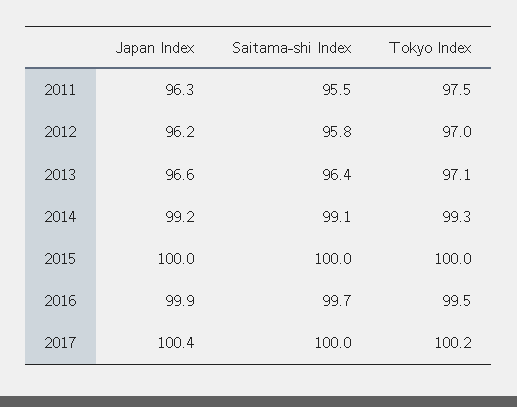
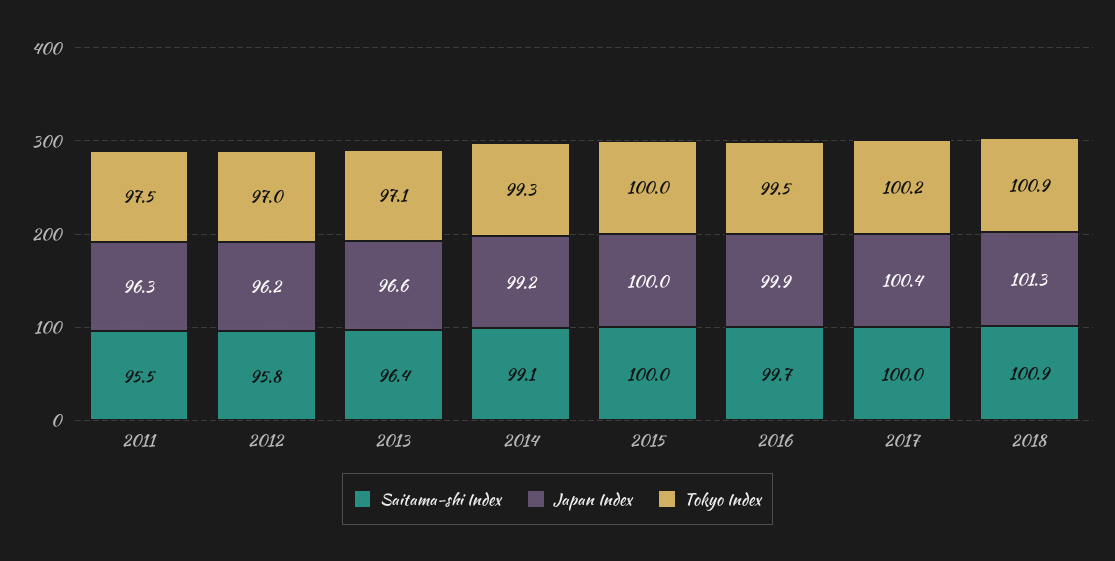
Saitama-shi Index, 2018: none -> 100.9
Japan Index, 2018: none -> 101.3
Tokyo Index, 2018: none -> 100.9

